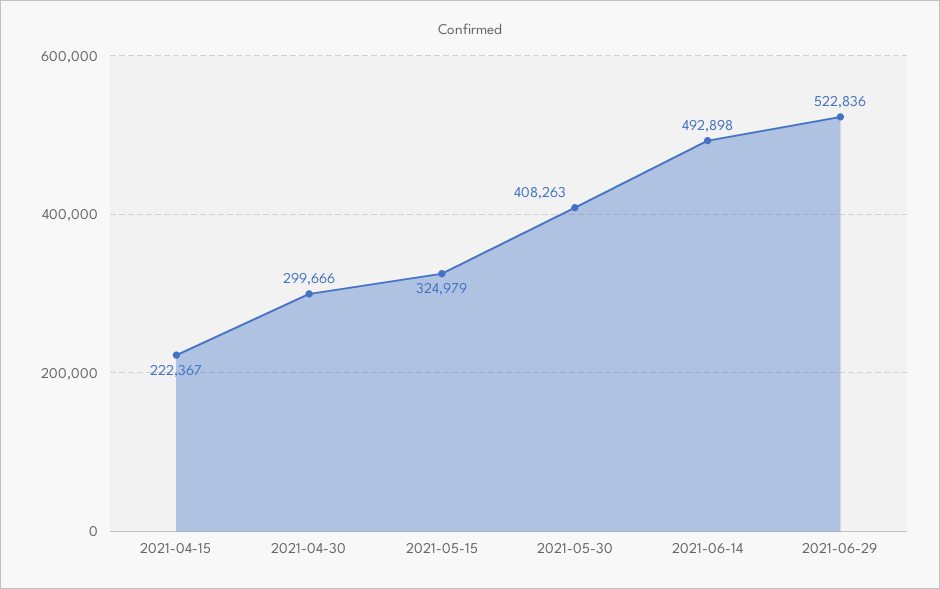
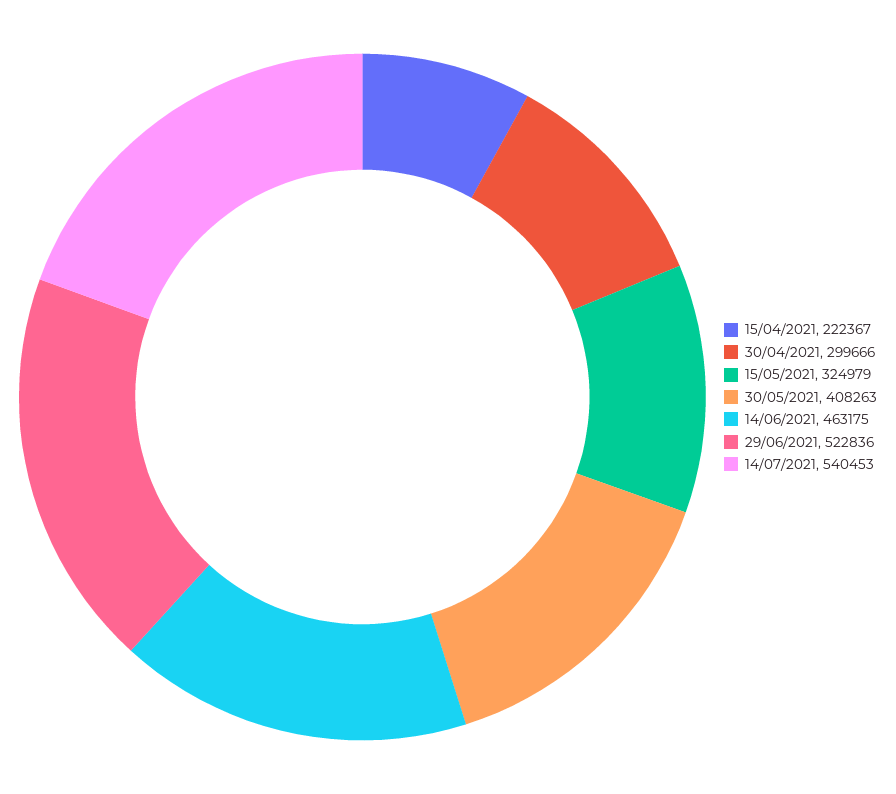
2021-06-14: 492898 -> 463175
14/07/2021: none -> 540453

